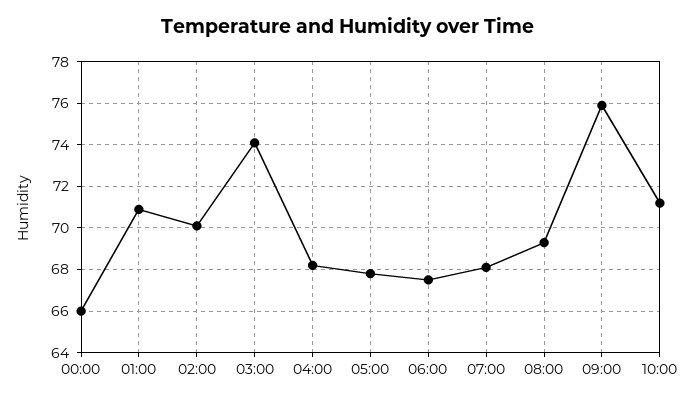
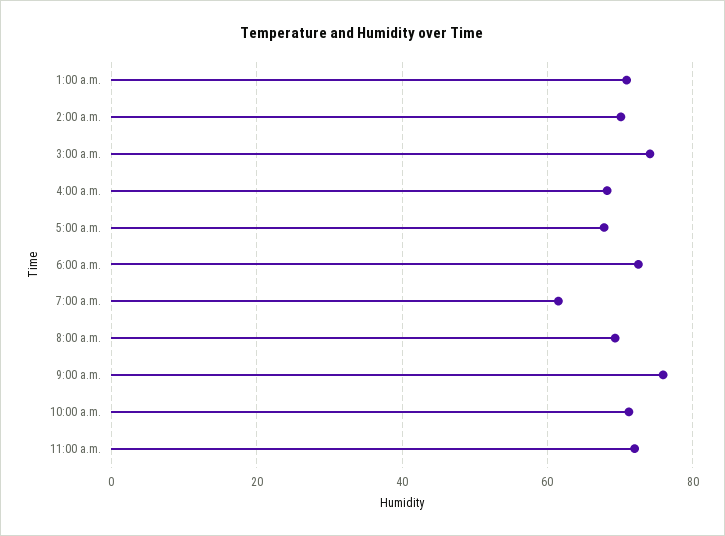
00:00: 66 -> none
06:00: 67.5 -> 72
07:00: 68 -> 62
11:00 a.m.: none -> 72

